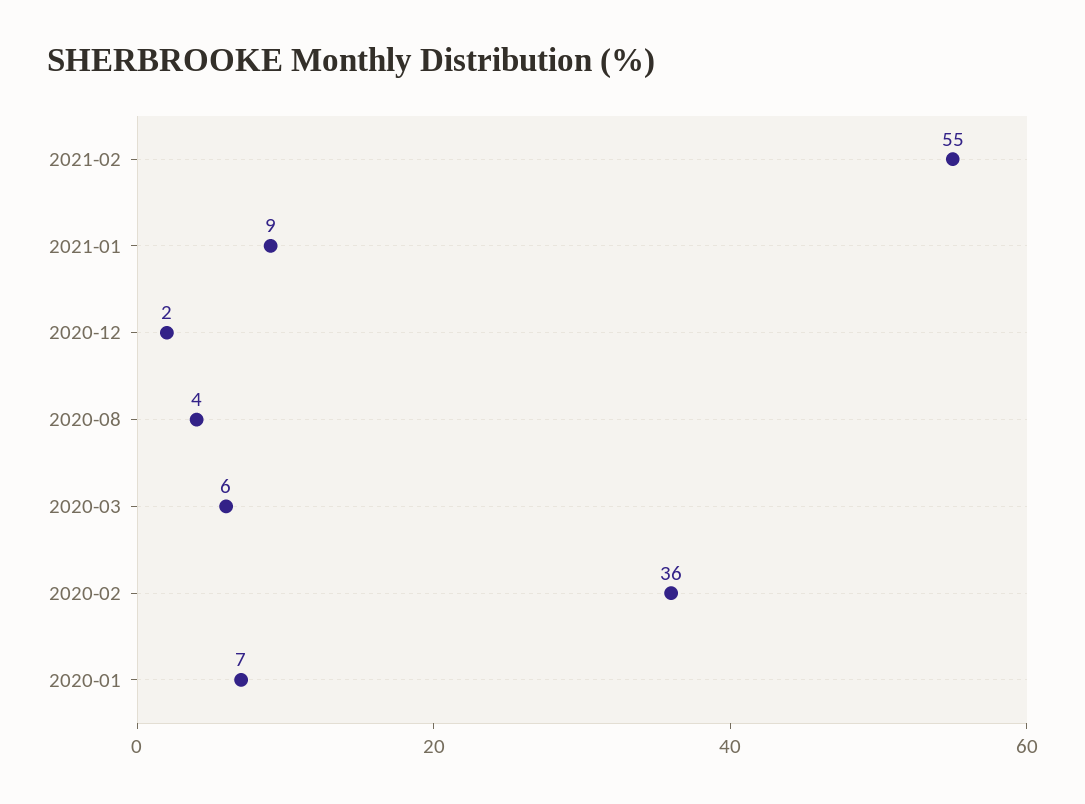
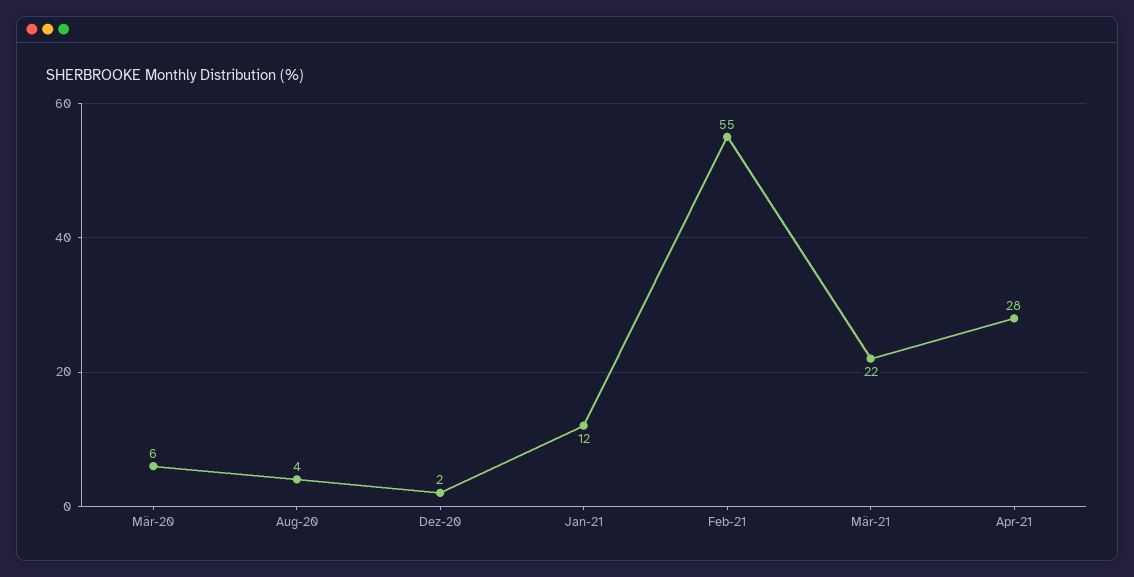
2021-01: 9 -> 12
2020-02: 36 -> none
2020-01: 7 -> none
Mär-21: none -> 22
Apr-21: none -> 28

